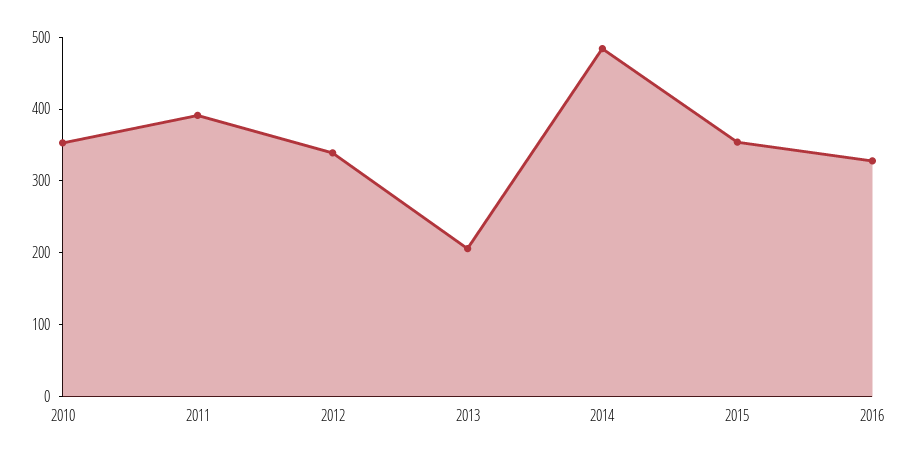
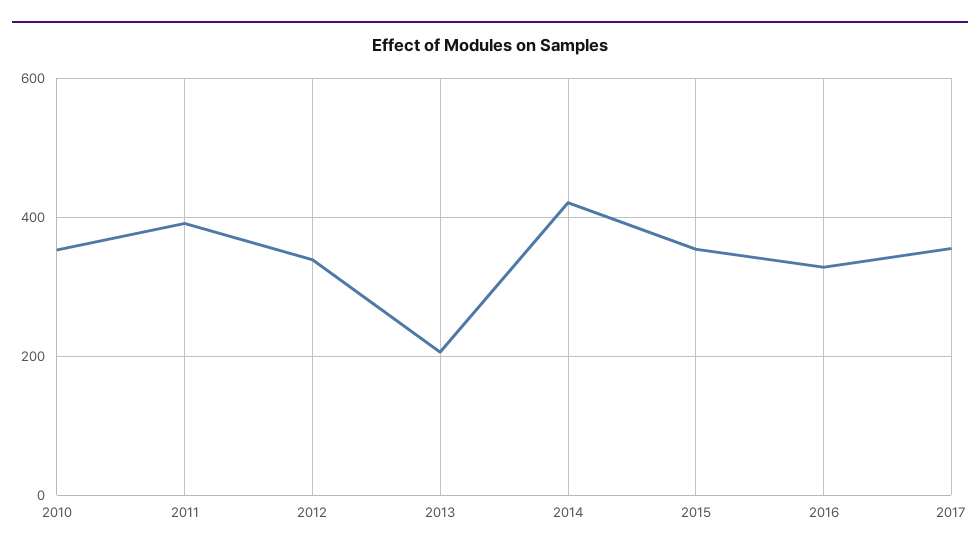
2014: 480 -> 420
2017: none -> 360

